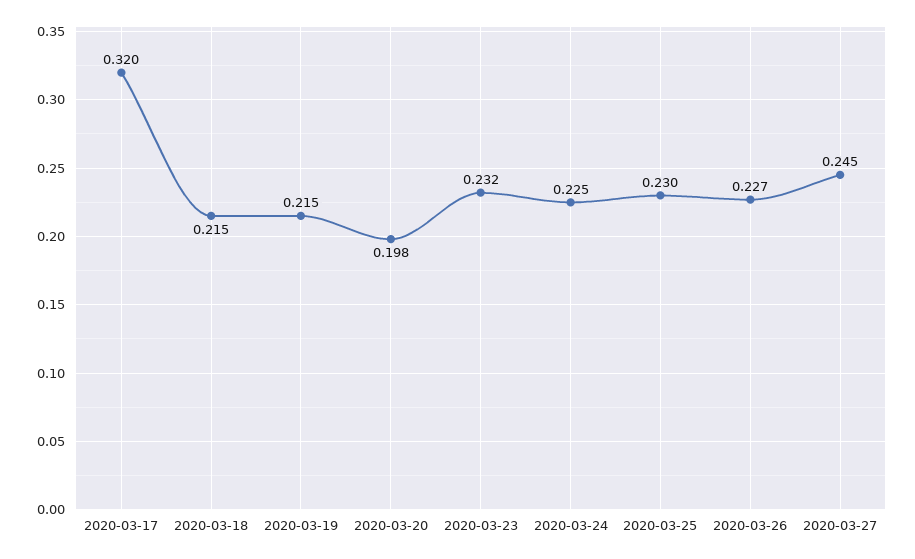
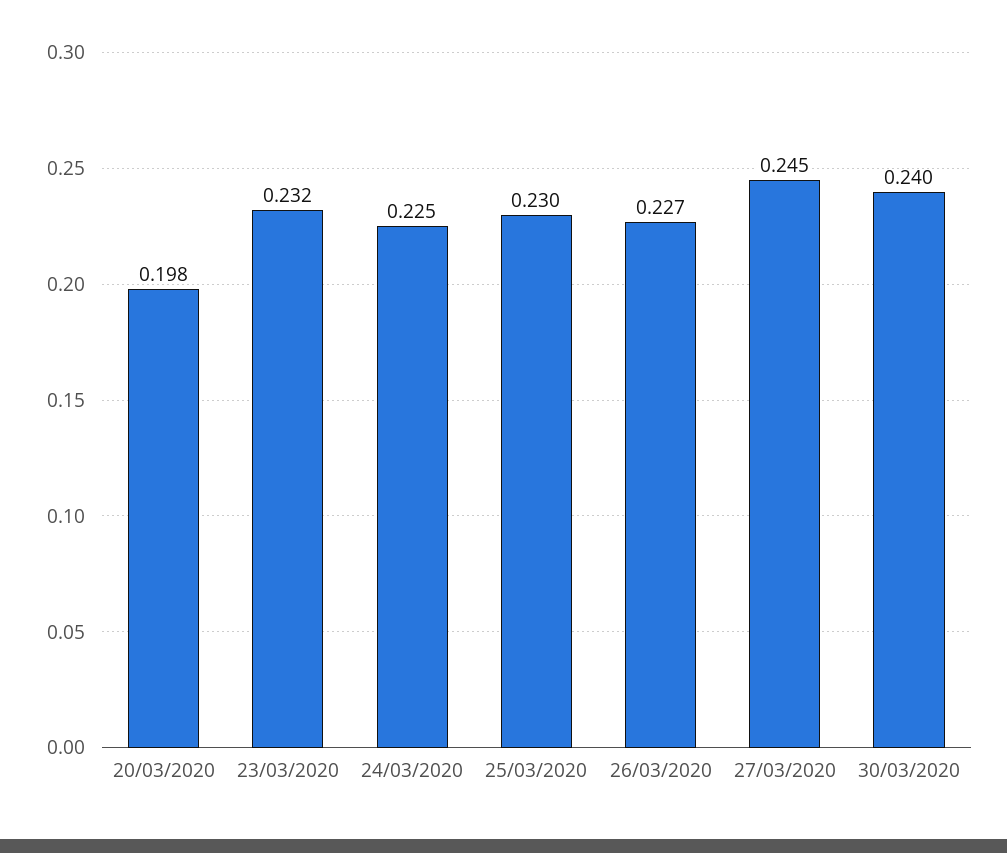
2020-03-17: 0.32 -> none
2020-03-18: 0.215 -> none
2020-03-19: 0.215 -> none
30/03/2020: none -> 0.24

